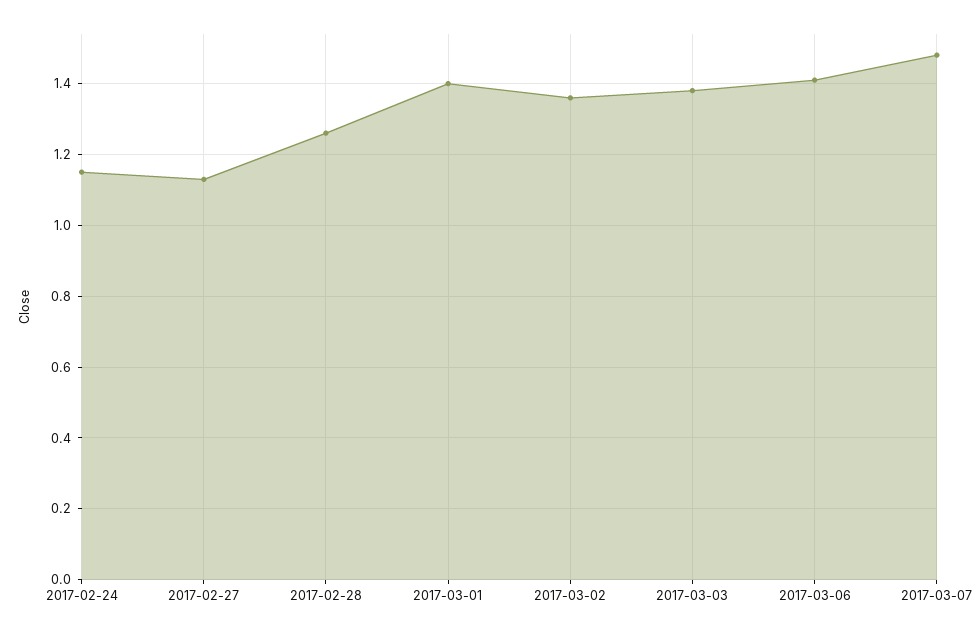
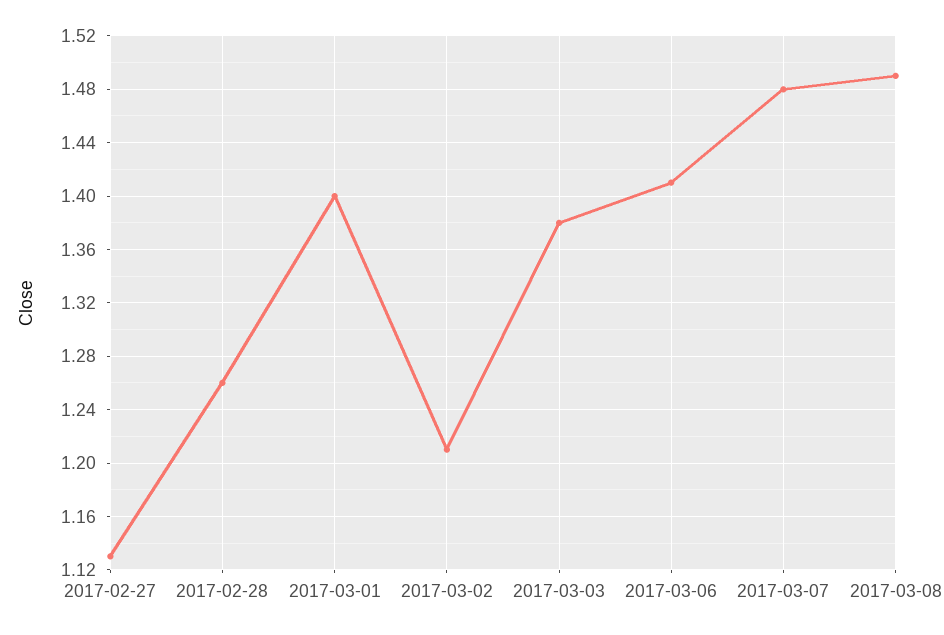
2017-02-24: 1.15 -> none
2017-03-02: 1.35 -> 1.21
2017-03-08: none -> 1.49

